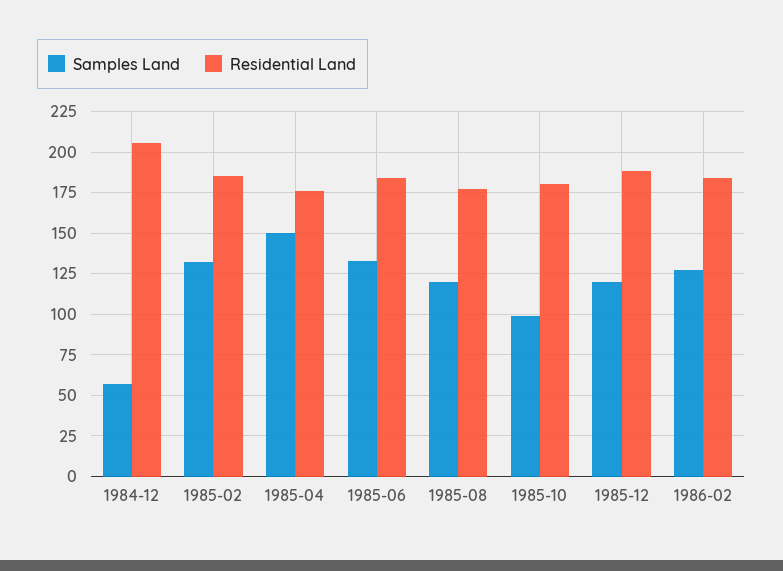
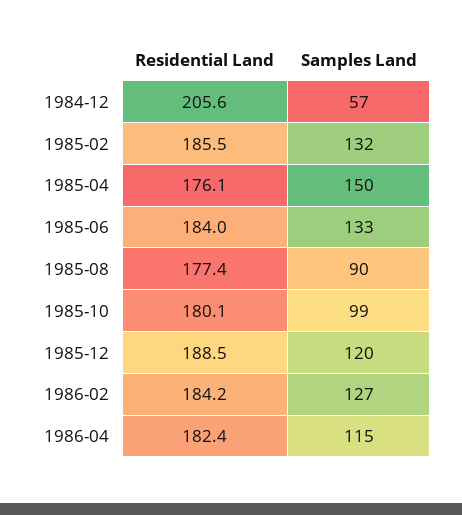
Samples Land, 1985-08: 120 -> 90
Residential Land, 1986-04: none -> 182.4
Samples Land, 1986-04: none -> 115

